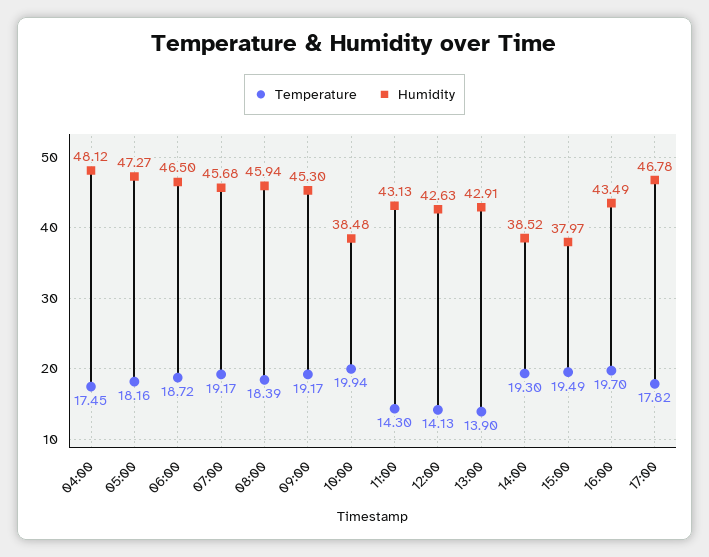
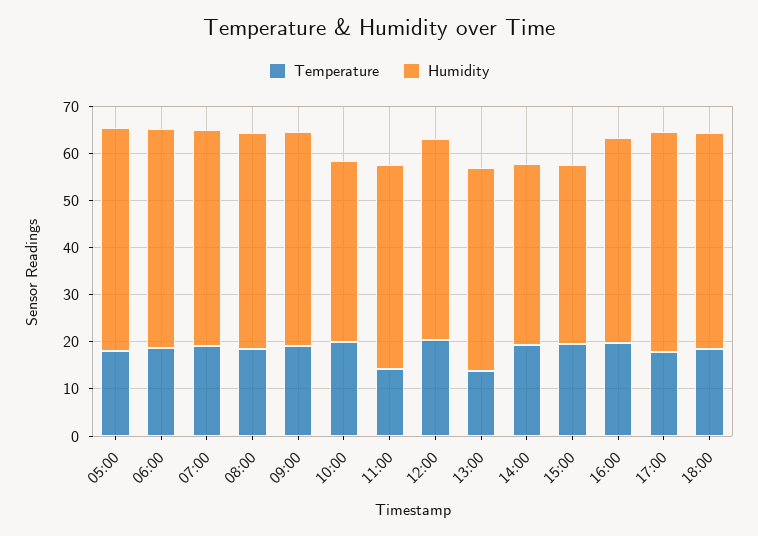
Temperature, 04:00: 17.45 -> none
Humidity, 04:00: 48.12 -> none
Temperature, 12:00: 14.13 -> 20
Temperature, 18:00: none -> 18
Humidity, 18:00: none -> 46

